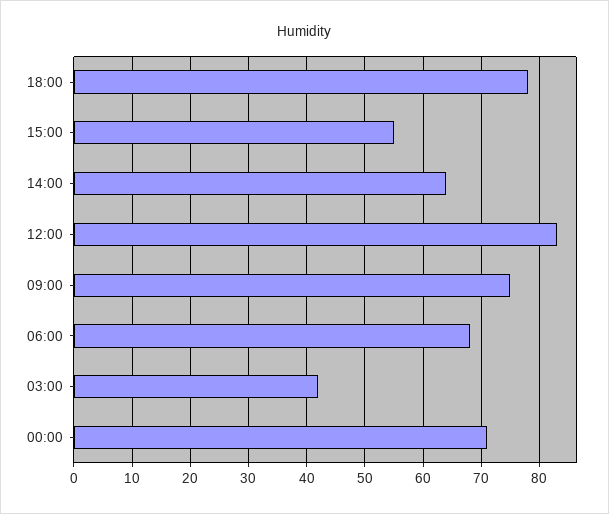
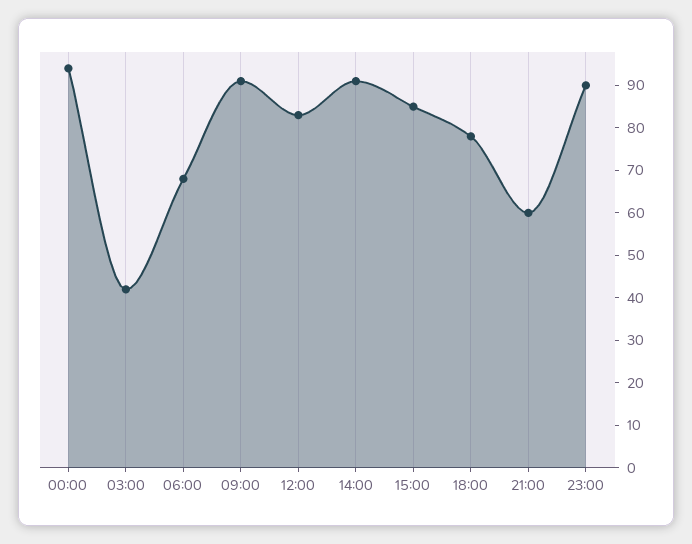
15:00: 55 -> 85
14:00: 65 -> 90
09:00: 75 -> 90
00:00: 70 -> 95
21:00: none -> 60
23:00: none -> 90

